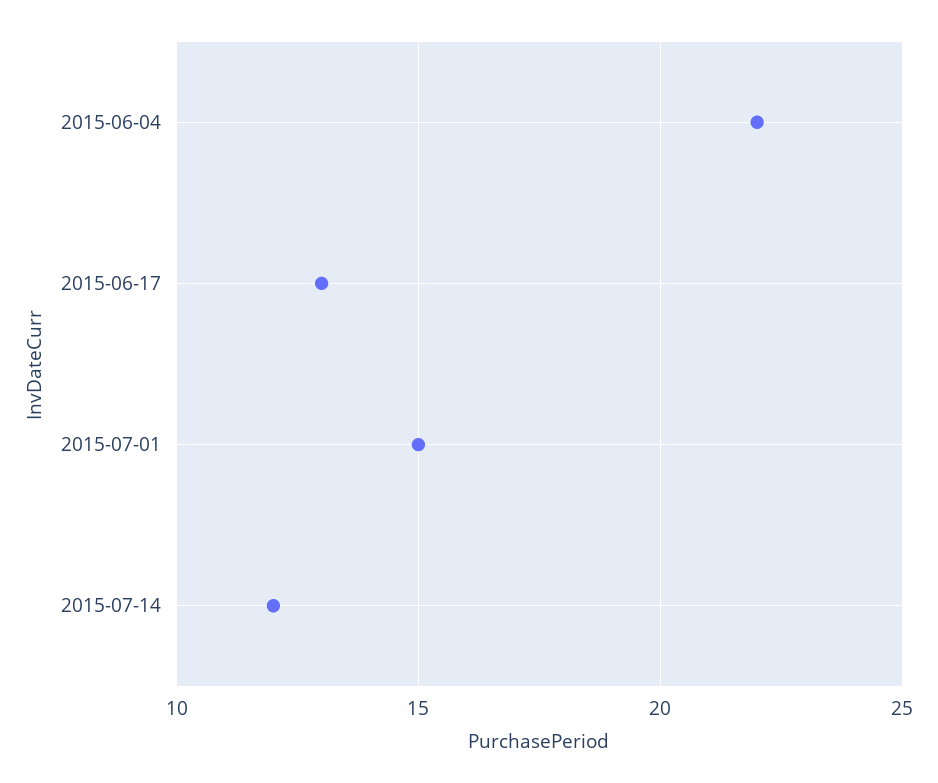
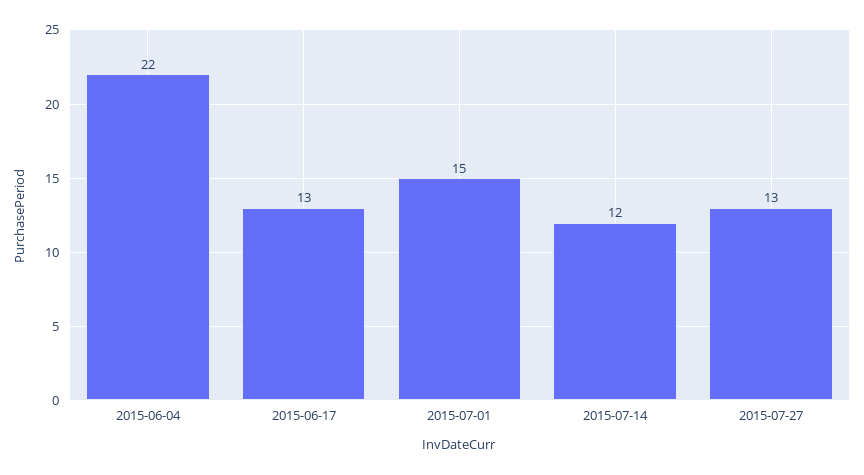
2015-07-27: none -> 13

